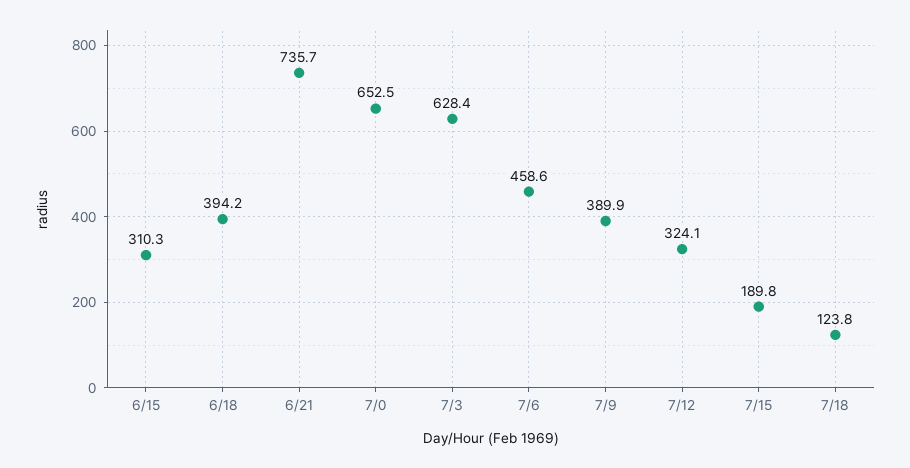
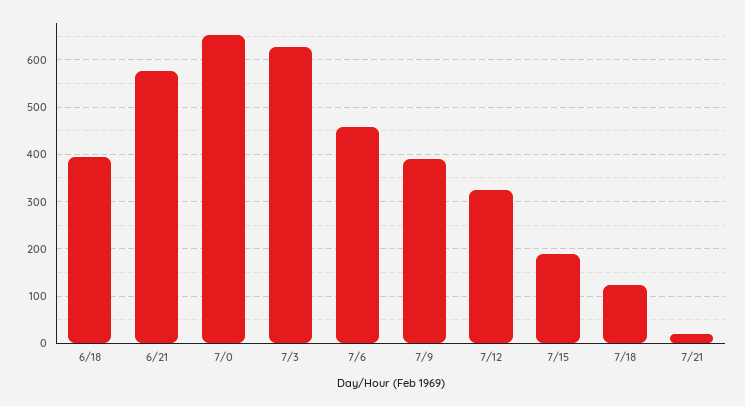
6/15: 310.3 -> none
6/21: 735.7 -> 580
7/21: none -> 20

